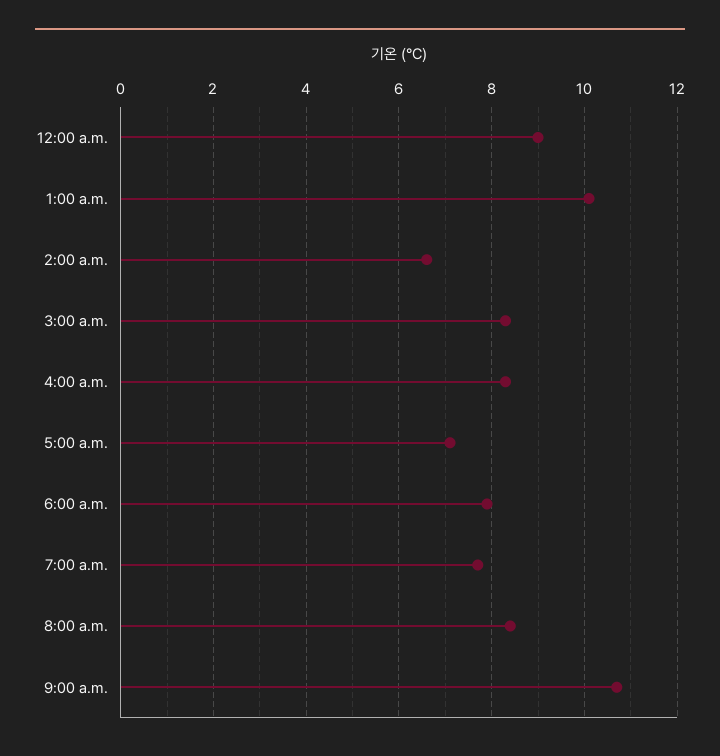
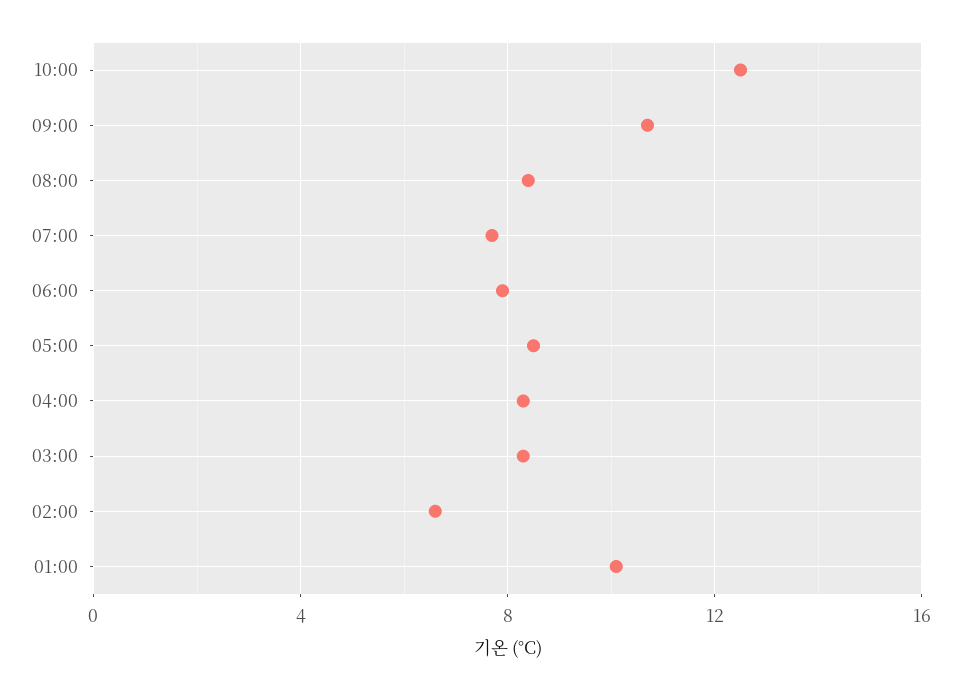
12:00 a.m.: 9 -> none
5:00 a.m.: 7 -> 8.5
10:00: none -> 12.5

